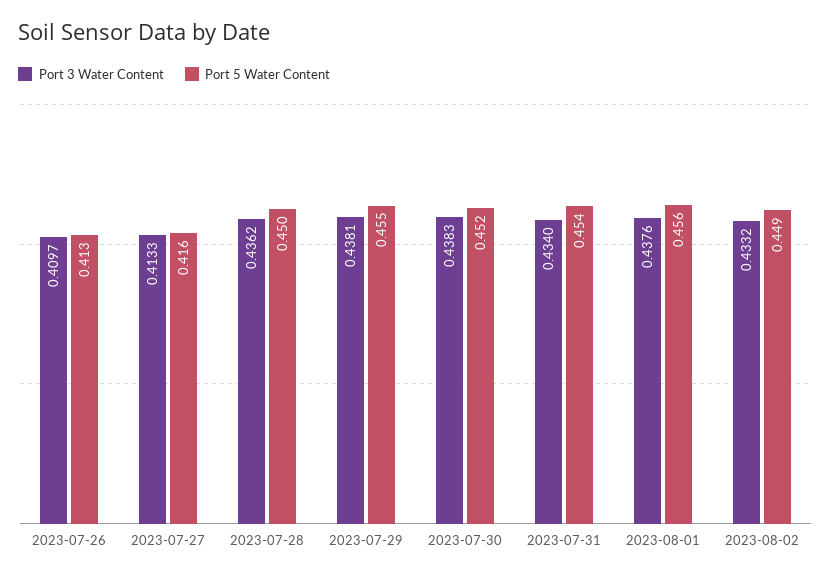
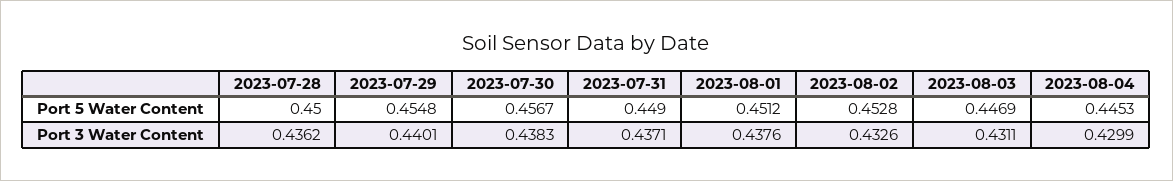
Port 3 Water Content, 2023-07-26: 0.4097 -> none
Port 5 Water Content, 2023-07-26: 0.413 -> none
Port 3 Water Content, 2023-07-27: 0.4133 -> none
Port 5 Water Content, 2023-07-27: 0.416 -> none
Port 3 Water Content, 2023-07-29: 0.4381 -> 0.4401
Port 5 Water Content, 2023-07-30: 0.452 -> 0.4567
Port 3 Water Content, 2023-07-31: 0.434 -> 0.4371
Port 5 Water Content, 2023-07-31: 0.454 -> 0.449
Port 5 Water Content, 2023-08-01: 0.456 -> 0.4512
Port 3 Water Content, 2023-08-02: 0.4332 -> 0.4326
Port 5 Water Content, 2023-08-02: 0.449 -> 0.4528
Port 5 Water Content, 2023-08-03: none -> 0.4469
Port 5 Water Content, 2023-08-04: none -> 0.4453
Port 3 Water Content, 2023-08-03: none -> 0.4311
Port 3 Water Content, 2023-08-04: none -> 0.4299

